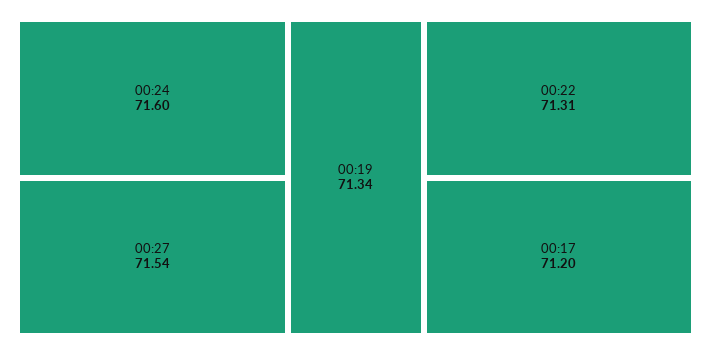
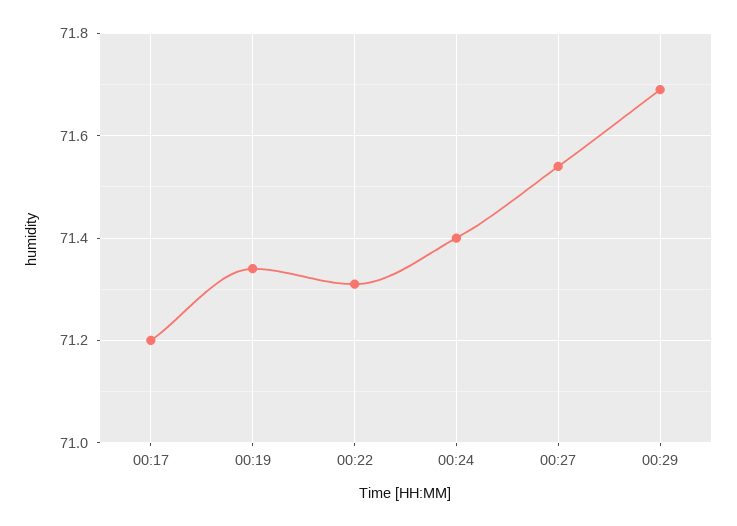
00:24: 71.6 -> 71.4
00:29: none -> 71.7

